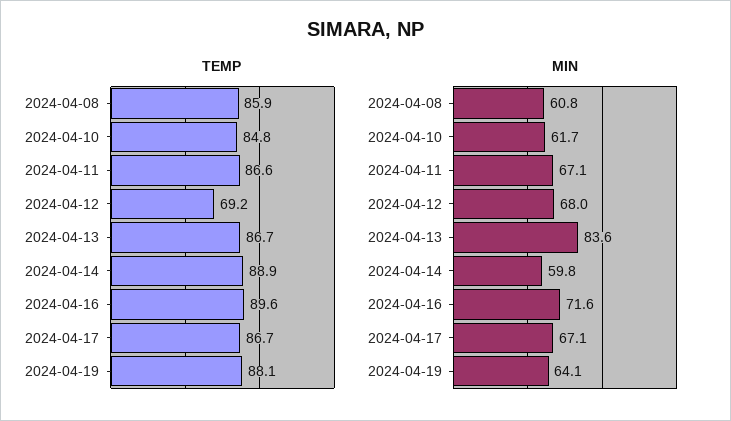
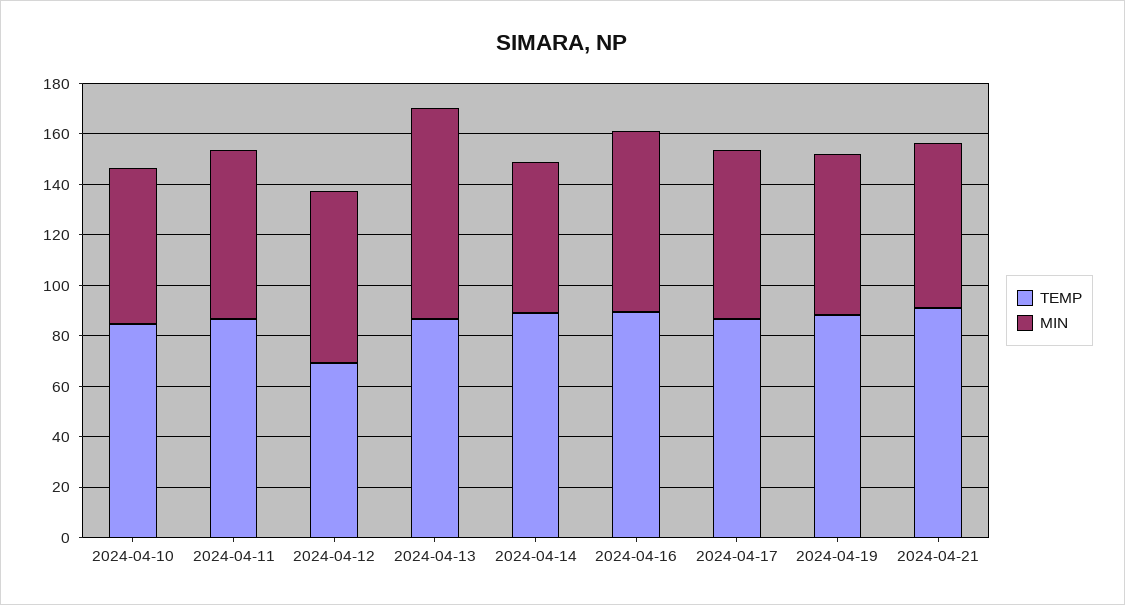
TEMP, 2024-04-08: 85.9 -> none
MIN, 2024-04-08: 60.8 -> none
TEMP, 2024-04-21: none -> 90
MIN, 2024-04-21: none -> 65

